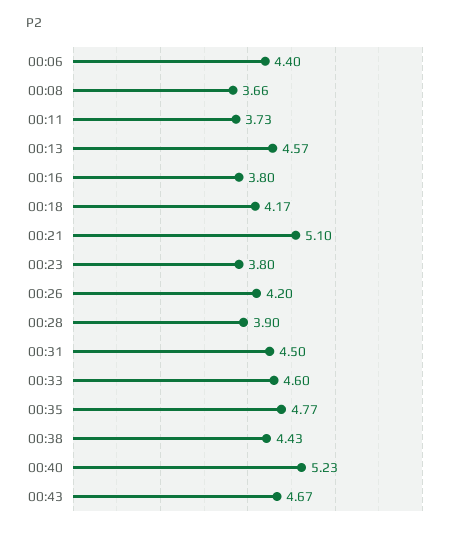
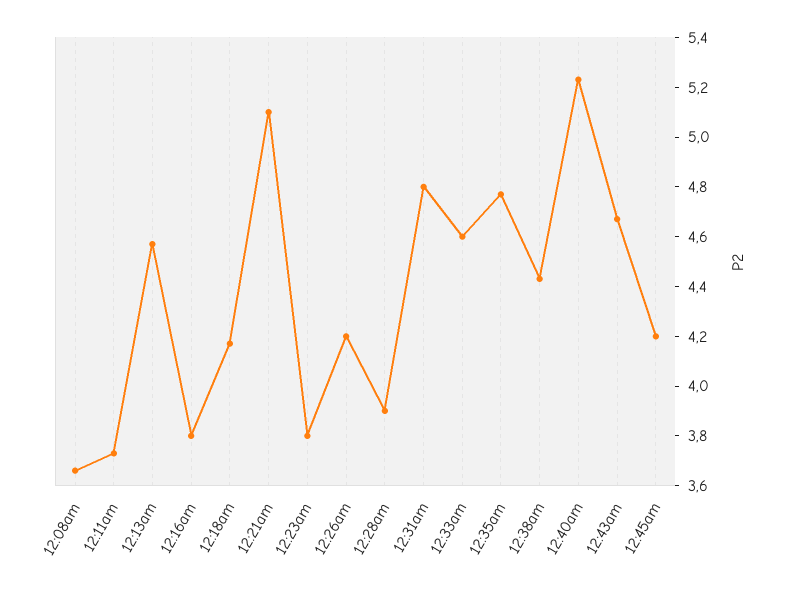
00:06: 4.4 -> none
00:31: 4.5 -> 4.8
12:45am: none -> 4.2

